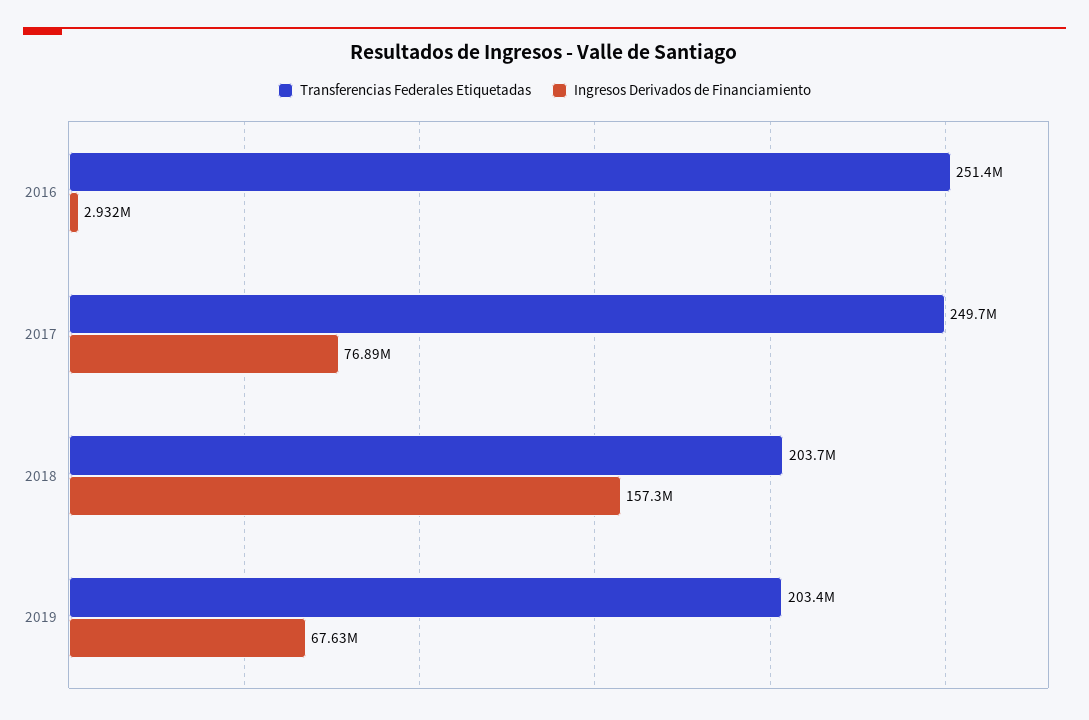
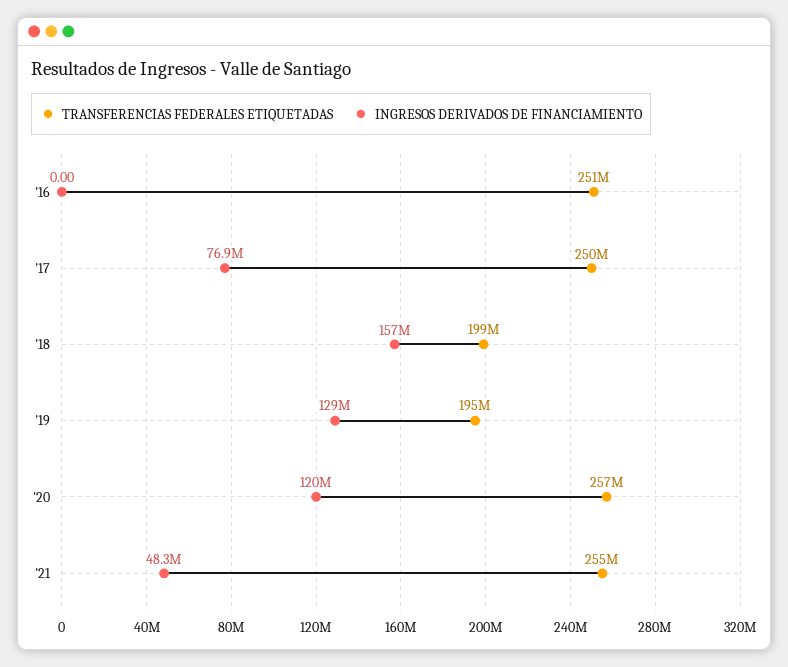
Ingresos Derivados de Financiamiento, 2016: 2932000 -> 0
Transferencias Federales Etiquetadas, 2018: 203700000 -> 199000000
Transferencias Federales Etiquetadas, 2019: 203400000 -> 195000000
Ingresos Derivados de Financiamiento, 2019: 67630000 -> 129000000
Transferencias Federales Etiquetadas, '20: none -> 257000000
Ingresos Derivados de Financiamiento, '20: none -> 120000000
Transferencias Federales Etiquetadas, '21: none -> 255000000
Ingresos Derivados de Financiamiento, '21: none -> 48300000

